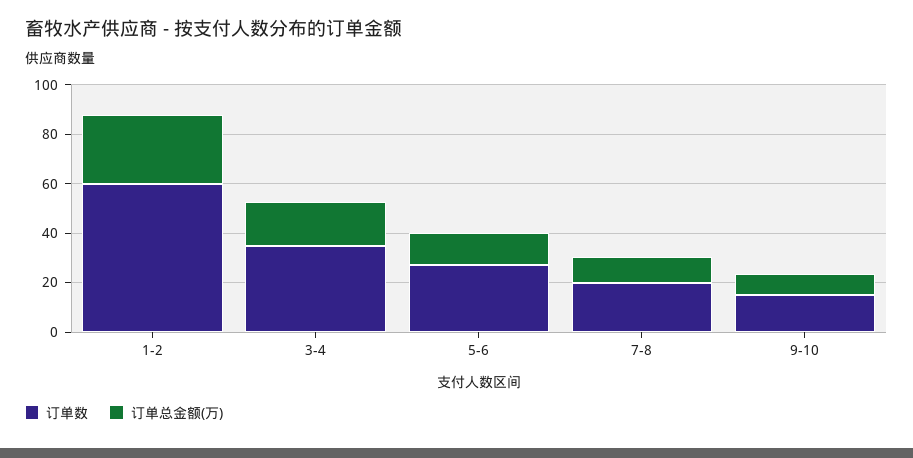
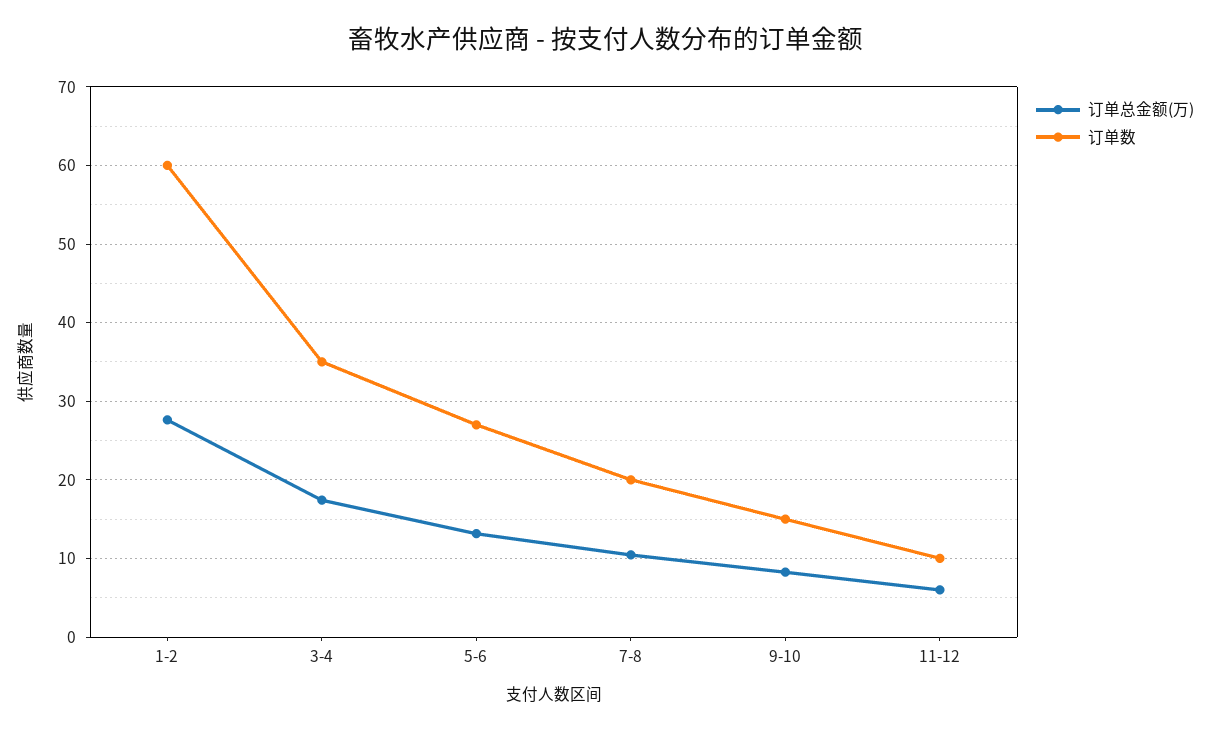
订单总金额(万), 11-12: none -> 6
订单数, 11-12: none -> 10

